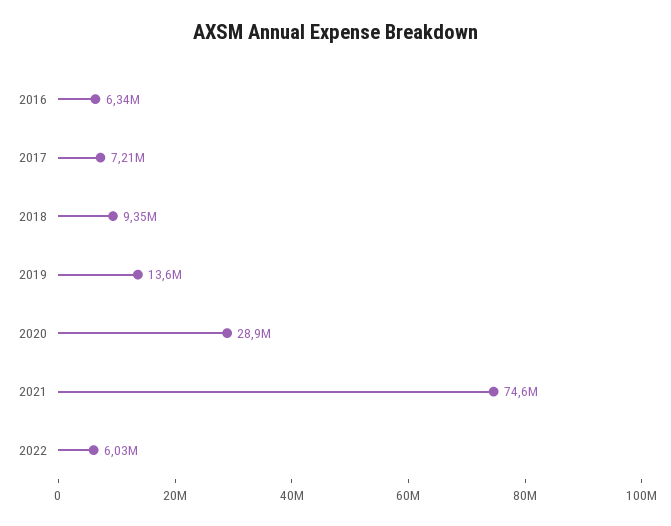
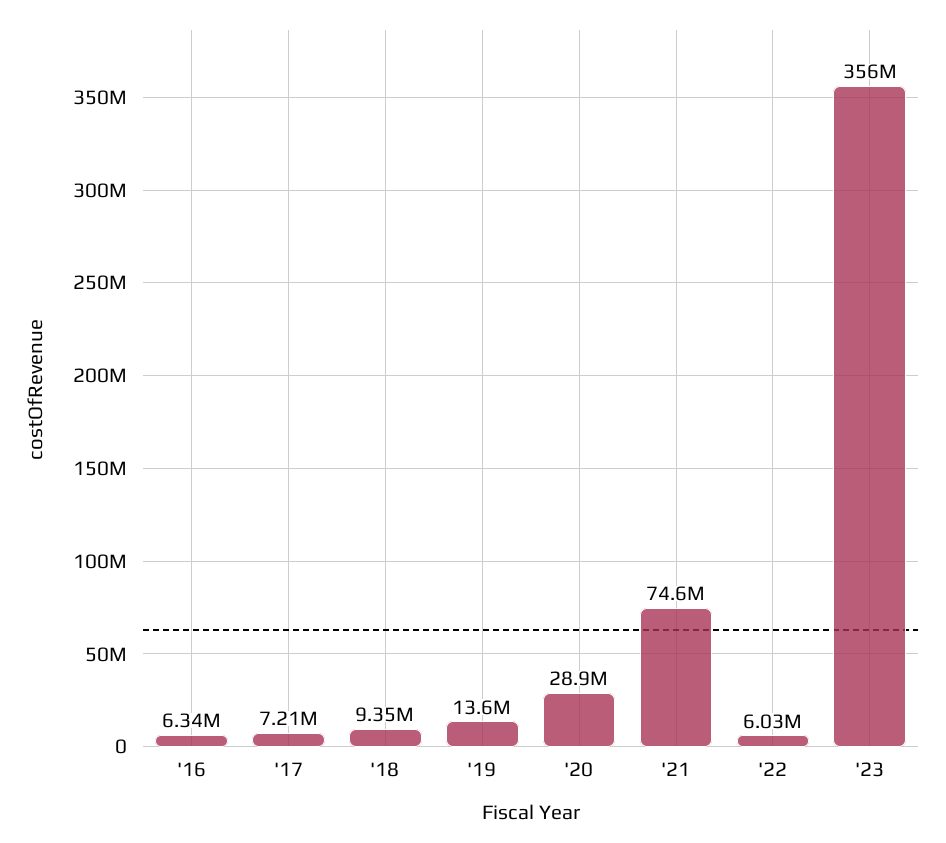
'23: none -> 356000000

